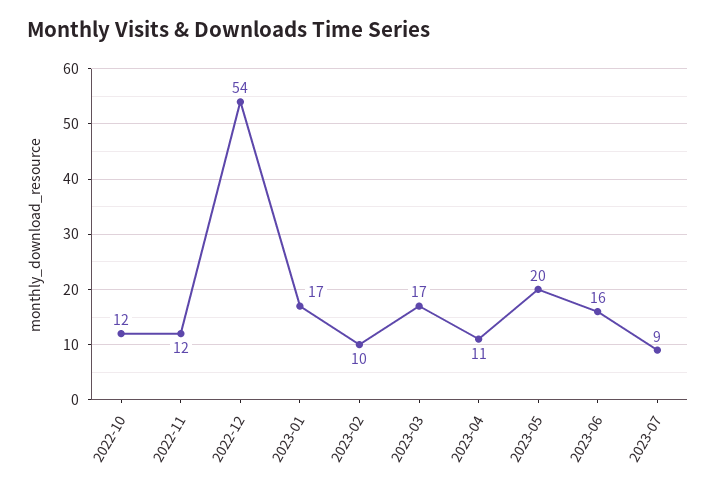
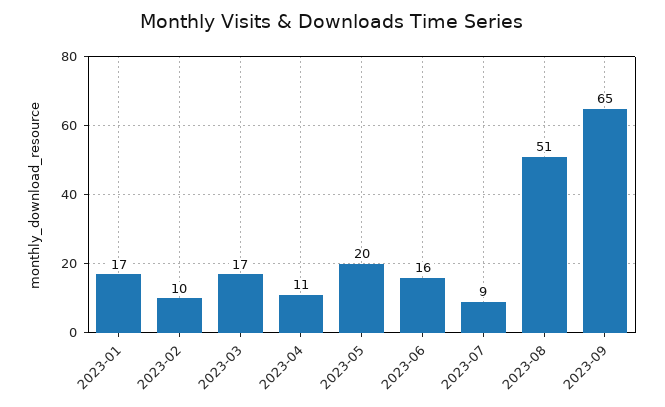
2022-10: 12 -> none
2022-11: 12 -> none
2022-12: 54 -> none
2023-08: none -> 51
2023-09: none -> 65

